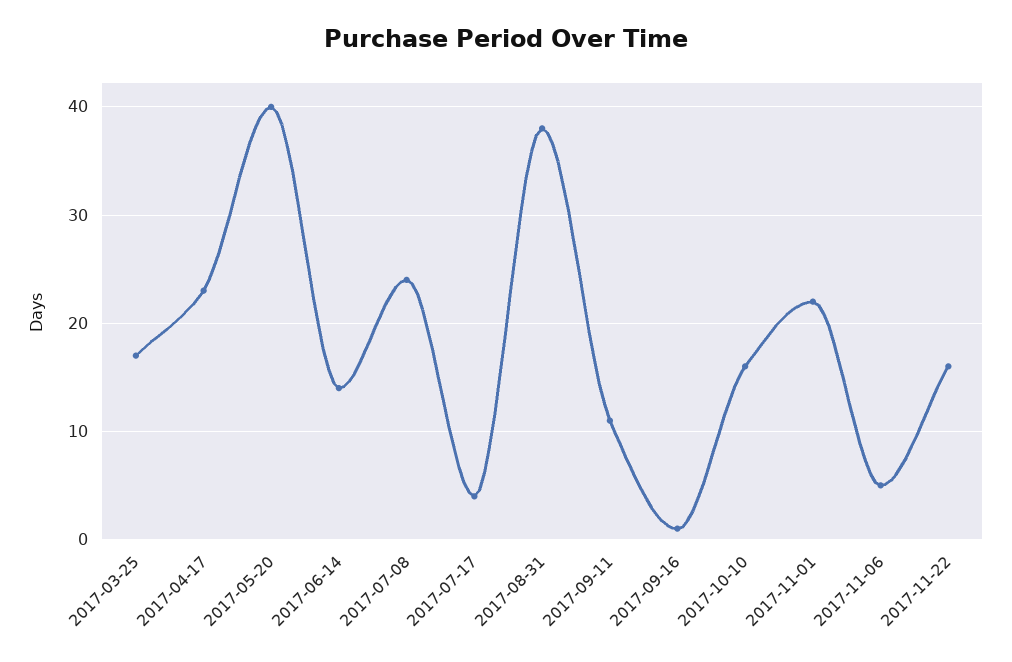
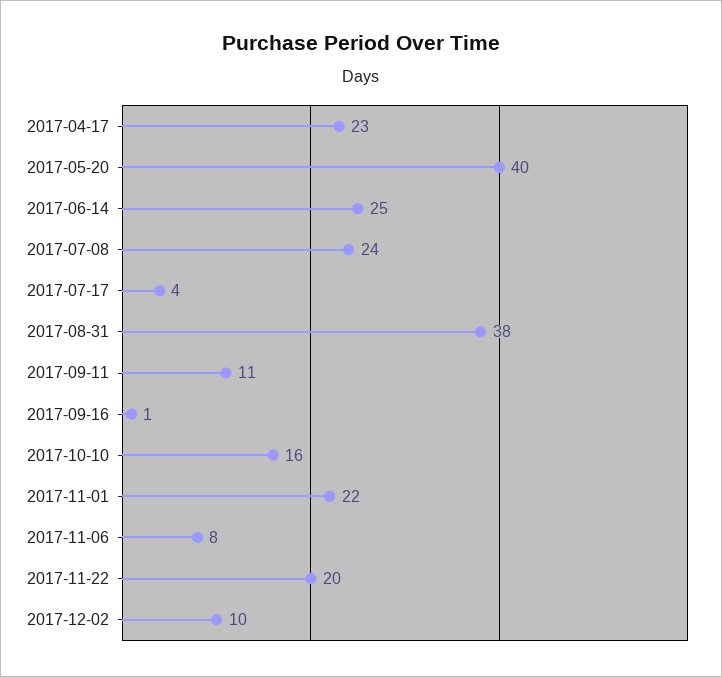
2017-03-25: 17 -> none
2017-06-14: 14 -> 25
2017-11-06: 5 -> 8
2017-11-22: 16 -> 20
2017-12-02: none -> 10

